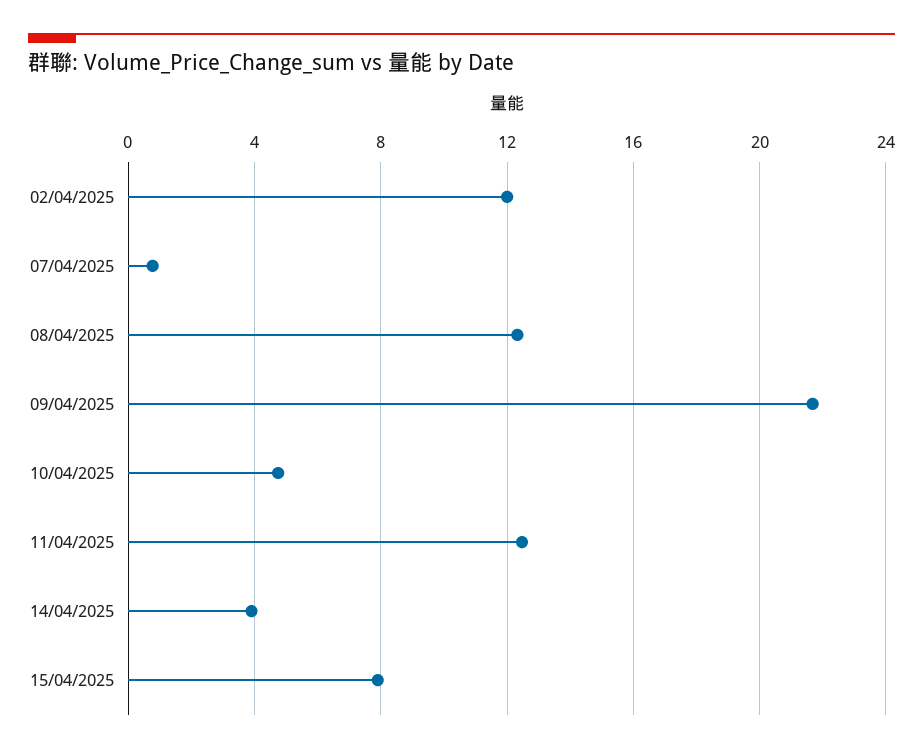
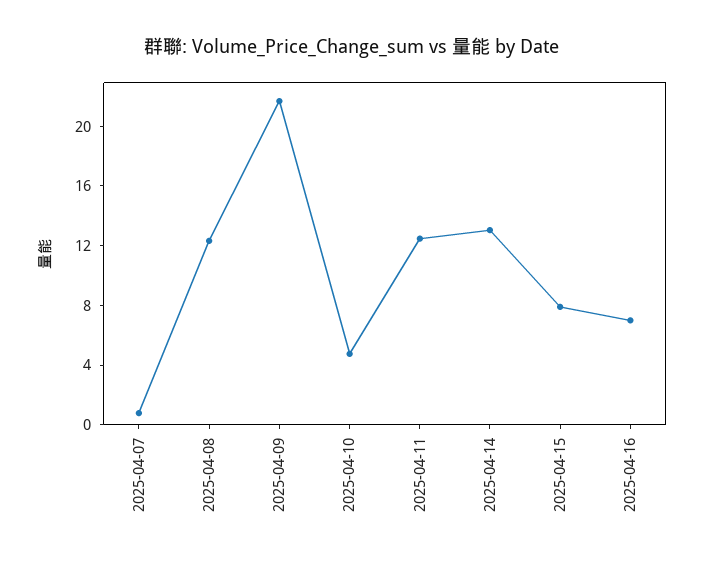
02/04/2025: 12 -> none
14/04/2025: 4 -> 13
2025-04-16: none -> 7

